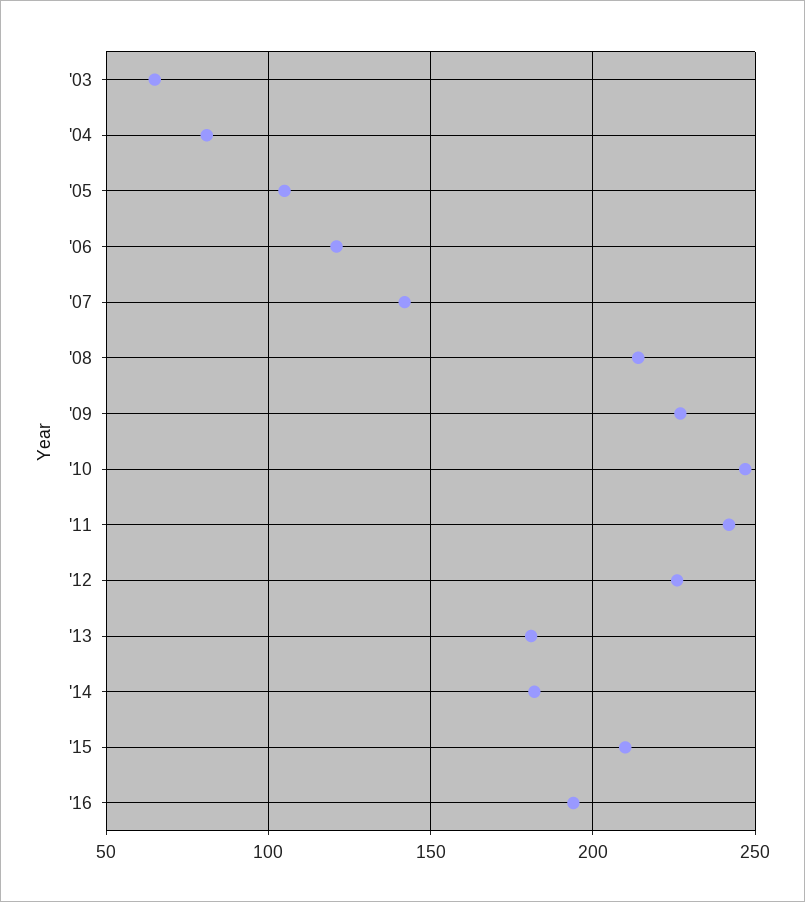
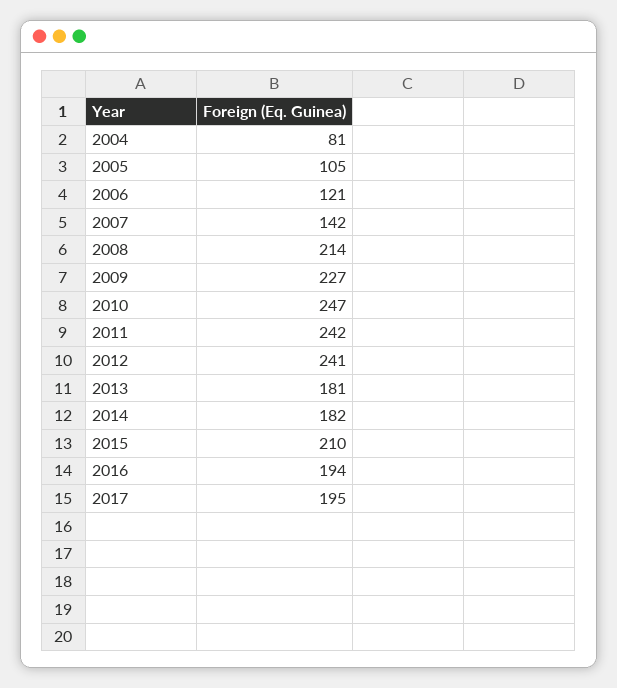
'03: 65 -> none
'12: 225 -> 241
2017: none -> 195

